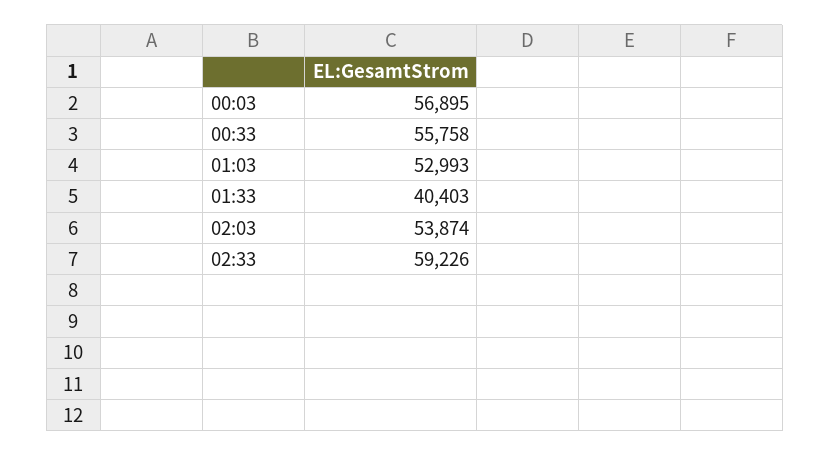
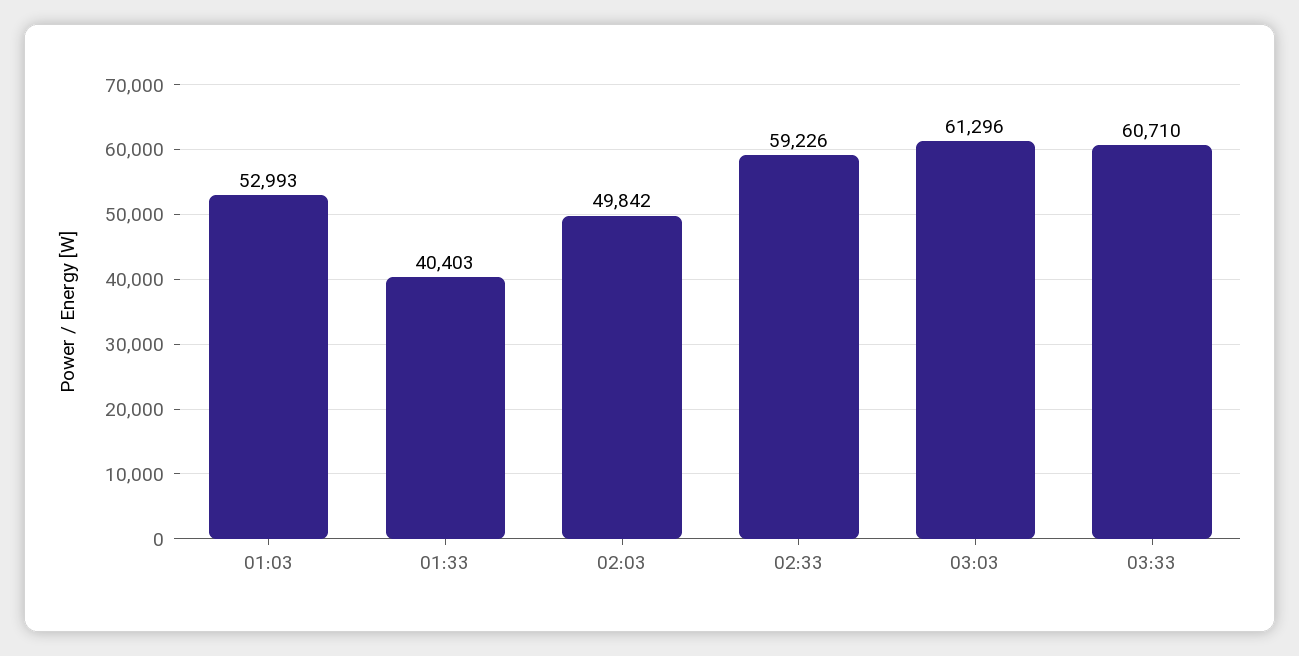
00:03: 56895 -> none
00:33: 55758 -> none
02:03: 53874 -> 49842
03:03: none -> 61296
03:33: none -> 60710

